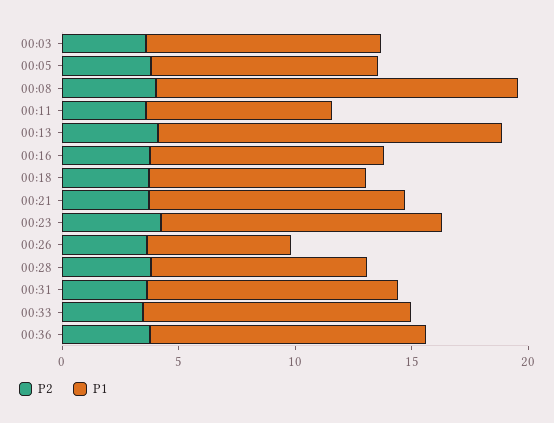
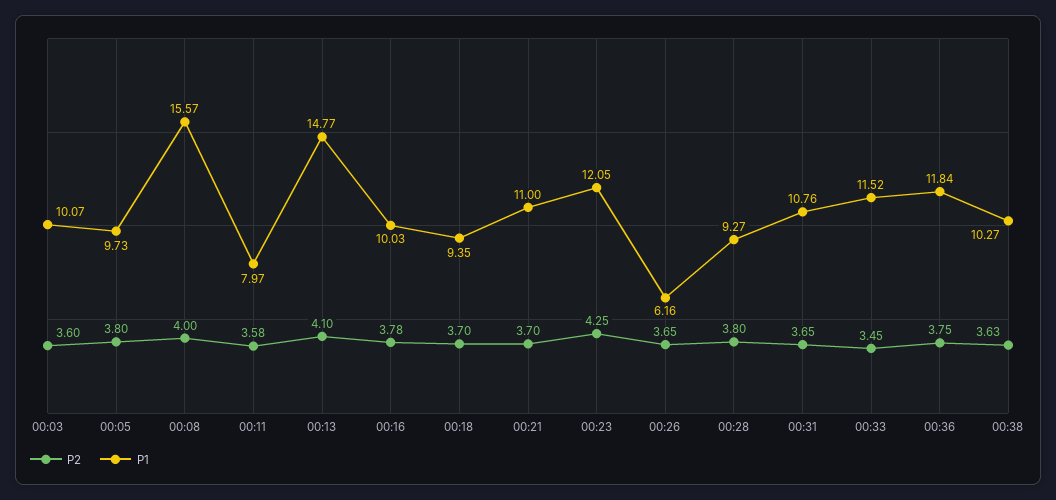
P2, 00:38: none -> 3.63
P1, 00:38: none -> 10.27

